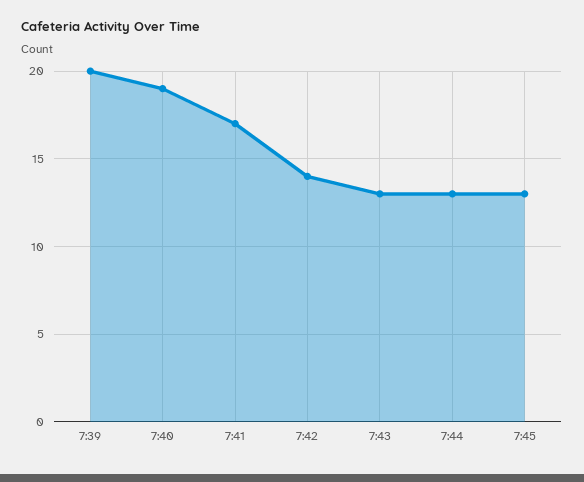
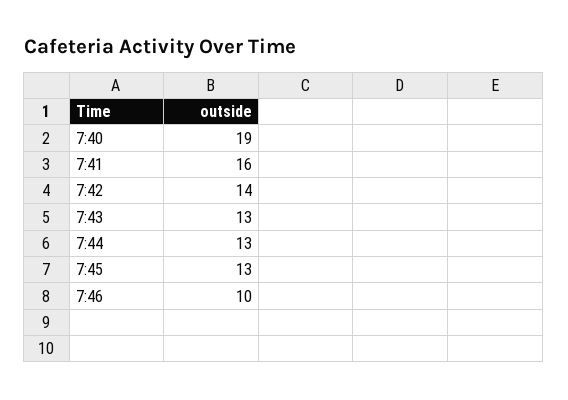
7:39: 20 -> none
7:41: 17 -> 16
7:46: none -> 10

